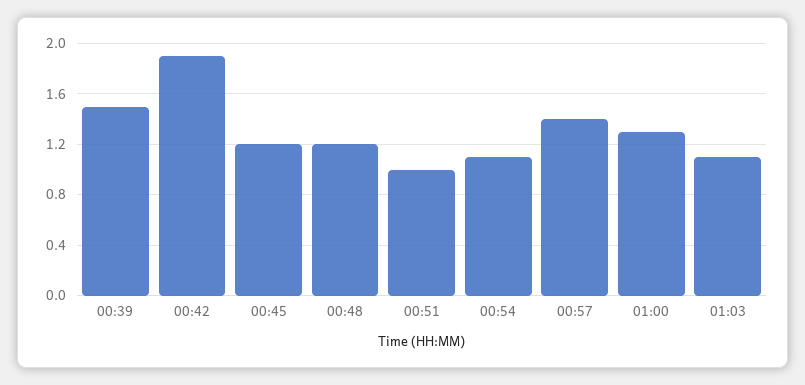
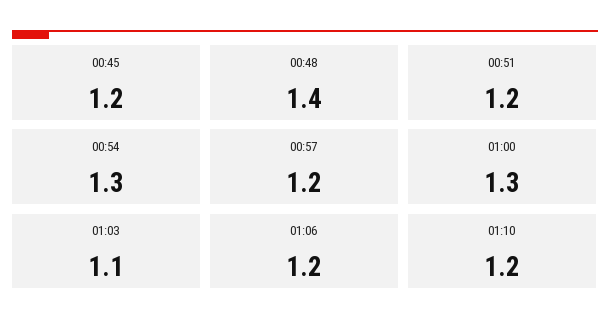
00:39: 1.5 -> none
00:42: 1.9 -> none
00:48: 1.2 -> 1.4
00:51: 1 -> 1.2
00:54: 1.1 -> 1.3
00:57: 1.4 -> 1.2
01:06: none -> 1.2
01:10: none -> 1.2

